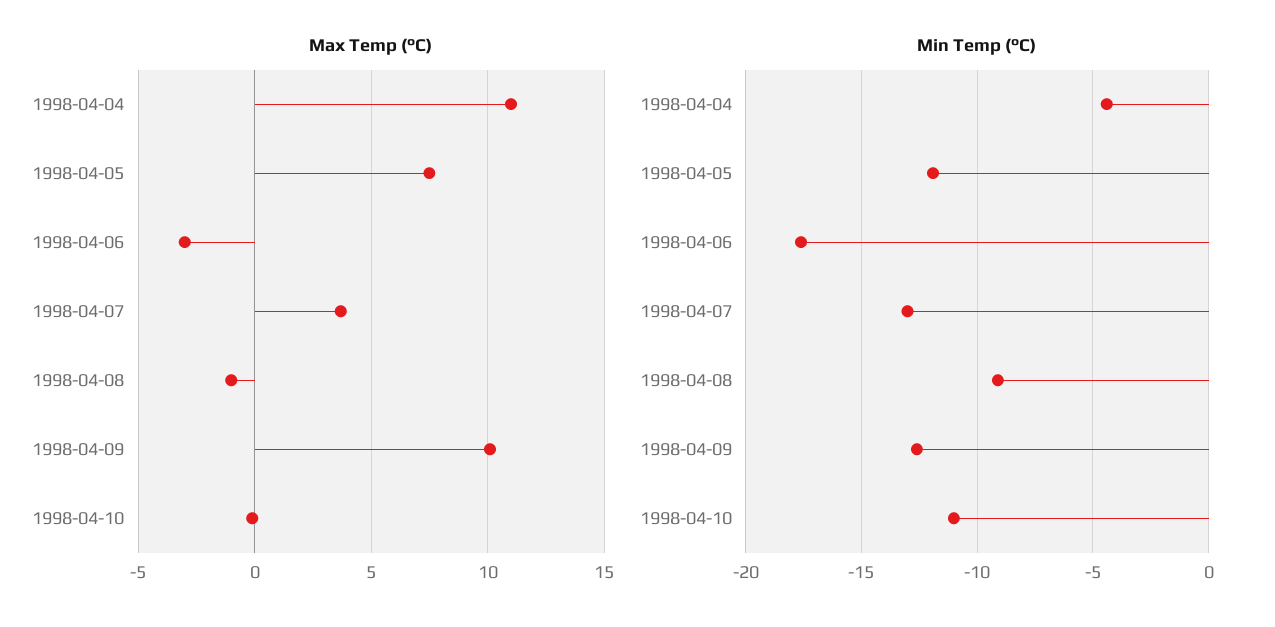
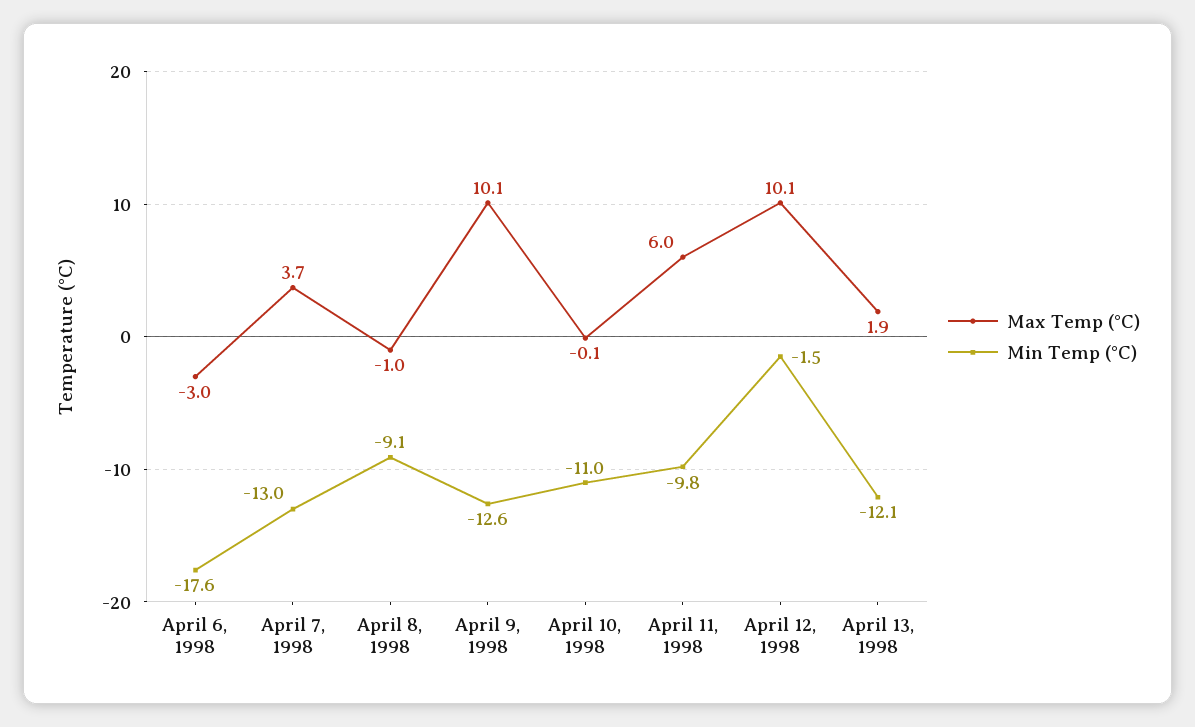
Max Temp (°C), 1998-04-04: 11 -> none
Max Temp (°C), 1998-04-05: 7.5 -> none
Min Temp (°C), 1998-04-04: -4.5 -> none
Min Temp (°C), 1998-04-05: -12 -> none
Max Temp (°C), April 11, 1998: none -> 6
Min Temp (°C), April 11, 1998: none -> -9.8
Max Temp (°C), April 12, 1998: none -> 10.1
Min Temp (°C), April 12, 1998: none -> -1.5
Max Temp (°C), April 13, 1998: none -> 1.9
Min Temp (°C), April 13, 1998: none -> -12.1

